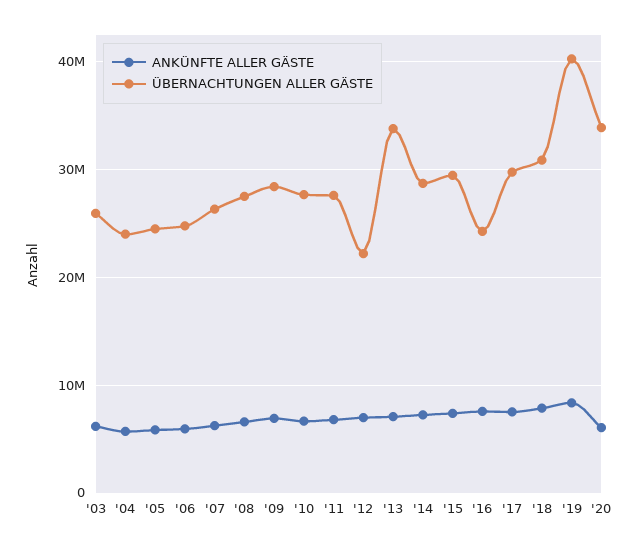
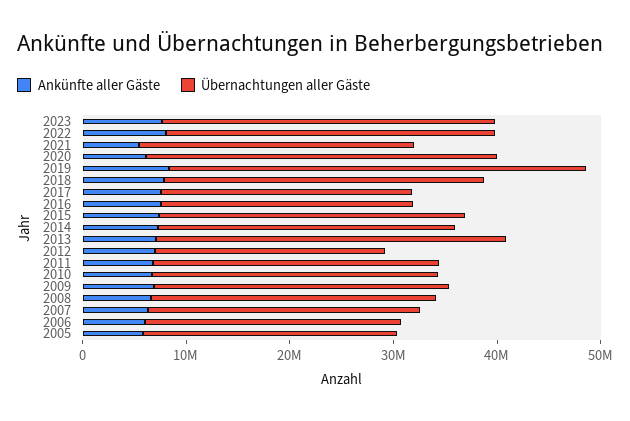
ANKÜNFTE ALLER GÄSTE, '03: 6000000 -> none
ÜBERNACHTUNGEN ALLER GÄSTE, '03: 26000000 -> none
ANKÜNFTE ALLER GÄSTE, '04: 6000000 -> none
ÜBERNACHTUNGEN ALLER GÄSTE, '04: 24000000 -> none
ÜBERNACHTUNGEN ALLER GÄSTE, '17: 30000000 -> 24000000
ANKÜNFTE ALLER GÄSTE, 2023: none -> 8000000
ÜBERNACHTUNGEN ALLER GÄSTE, 2023: none -> 32000000
ANKÜNFTE ALLER GÄSTE, 2022: none -> 8000000
ÜBERNACHTUNGEN ALLER GÄSTE, 2022: none -> 32000000
ANKÜNFTE ALLER GÄSTE, 2021: none -> 6000000
ÜBERNACHTUNGEN ALLER GÄSTE, 2021: none -> 26000000

